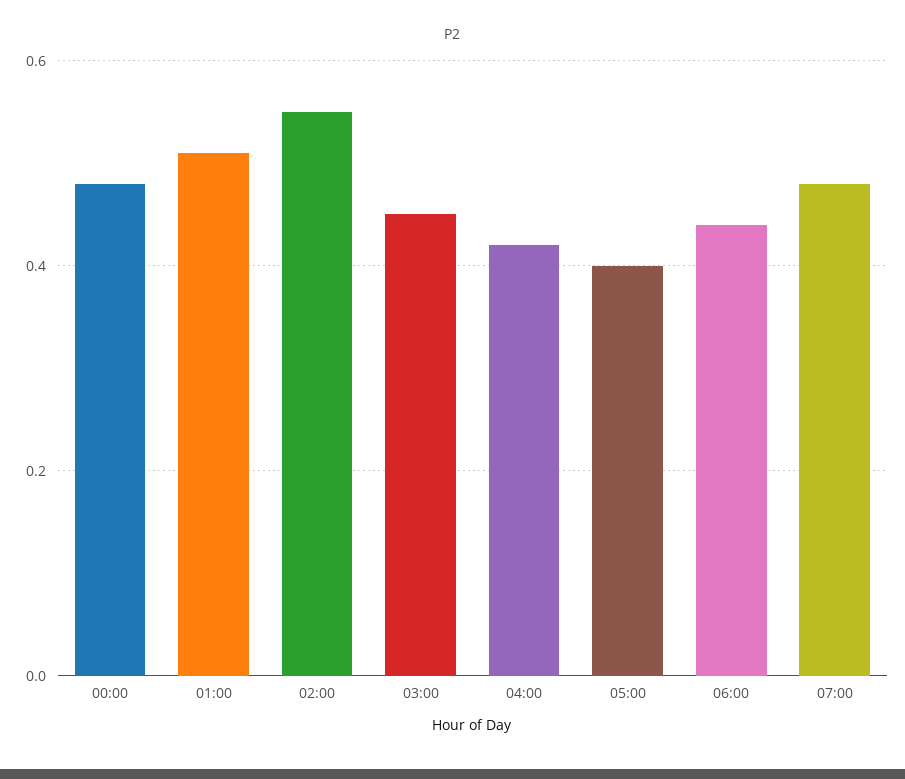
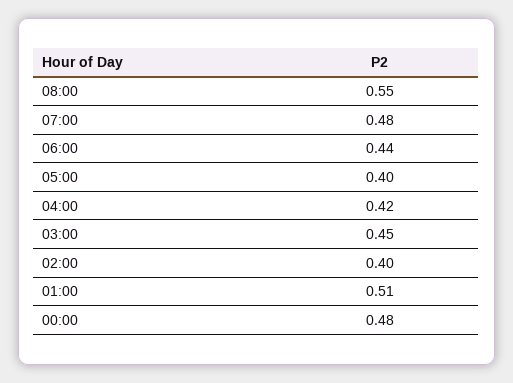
02:00: 0.55 -> 0.4
08:00: none -> 0.55

